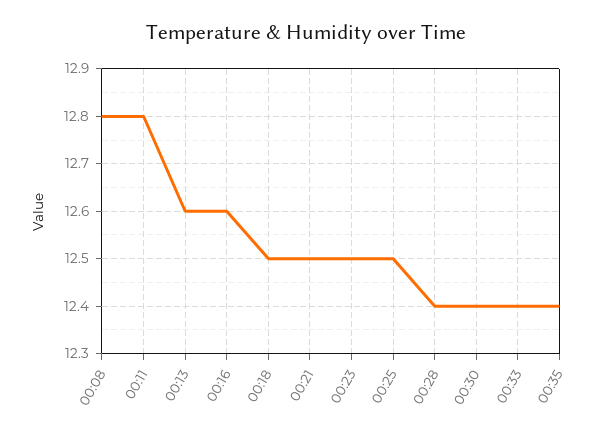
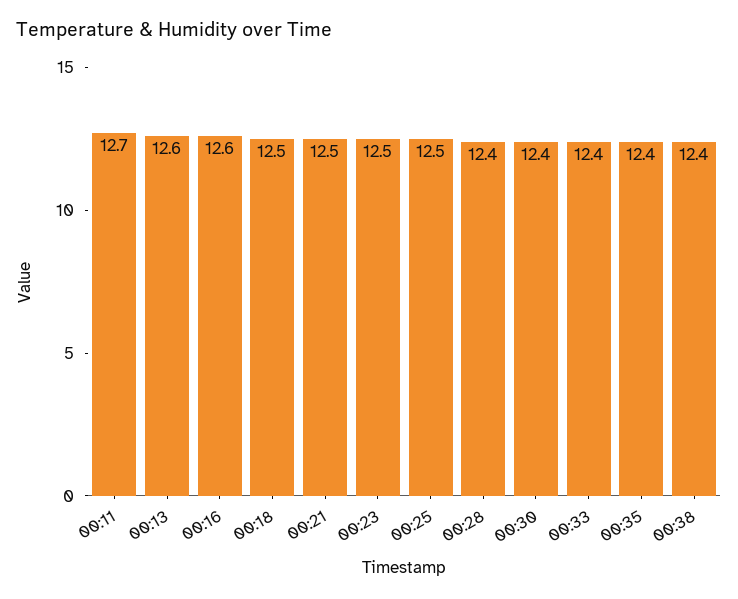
00:08: 12.8 -> none
00:11: 12.8 -> 12.7
00:38: none -> 12.4

